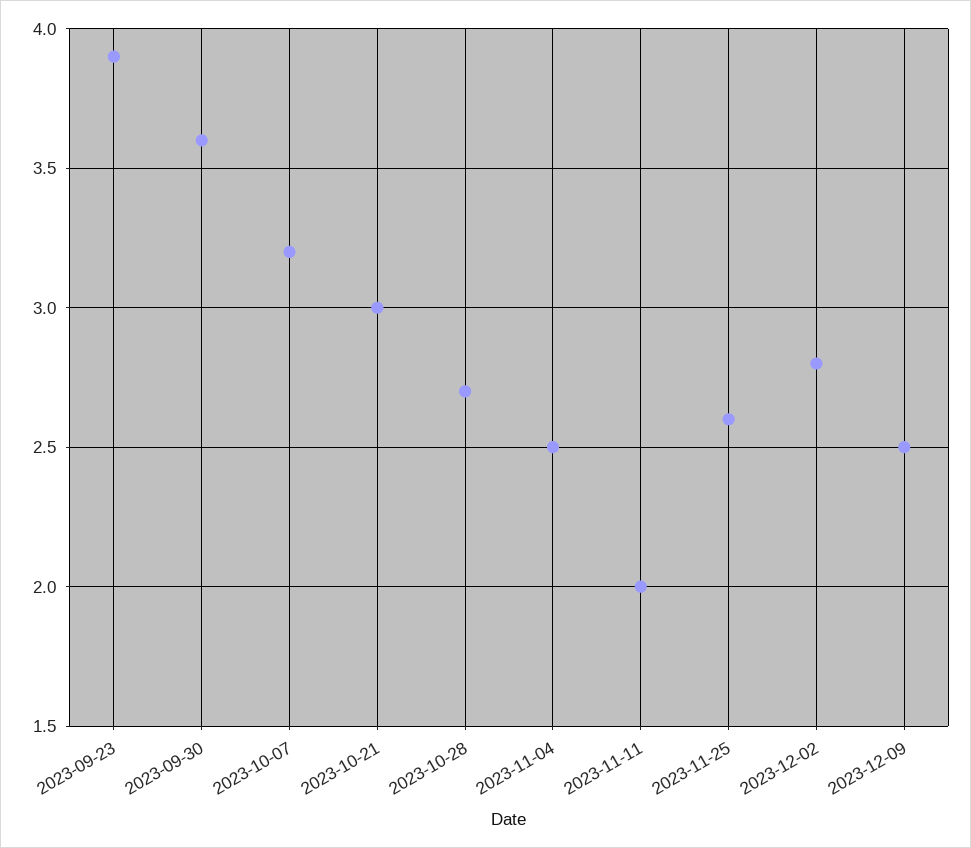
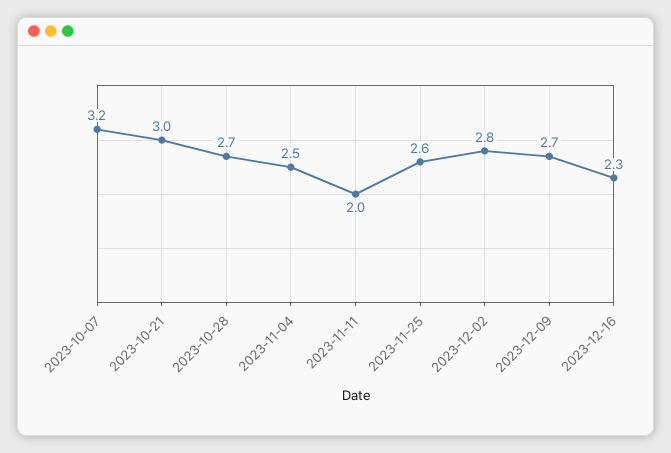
2023-09-23: 3.9 -> none
2023-09-30: 3.6 -> none
2023-12-09: 2.5 -> 2.7
2023-12-16: none -> 2.3

